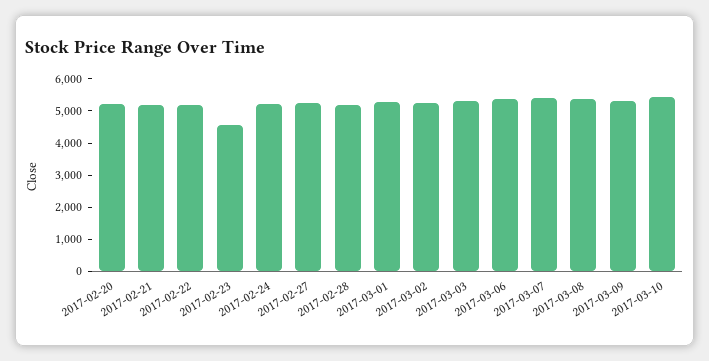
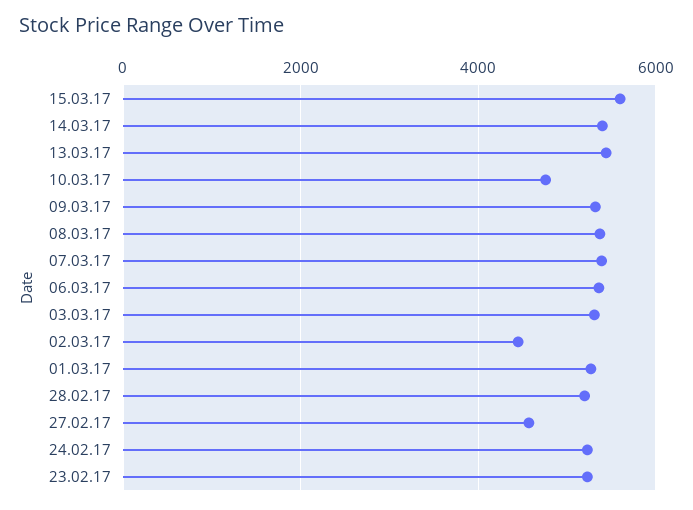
2017-02-20: 5250 -> none
2017-02-21: 5250 -> none
2017-02-22: 5250 -> none
2017-02-23: 4500 -> 5200
2017-02-27: 5250 -> 4600
2017-03-02: 5250 -> 4400
2017-03-10: 5500 -> 4800
15.03.17: none -> 5600
14.03.17: none -> 5400
13.03.17: none -> 5400

